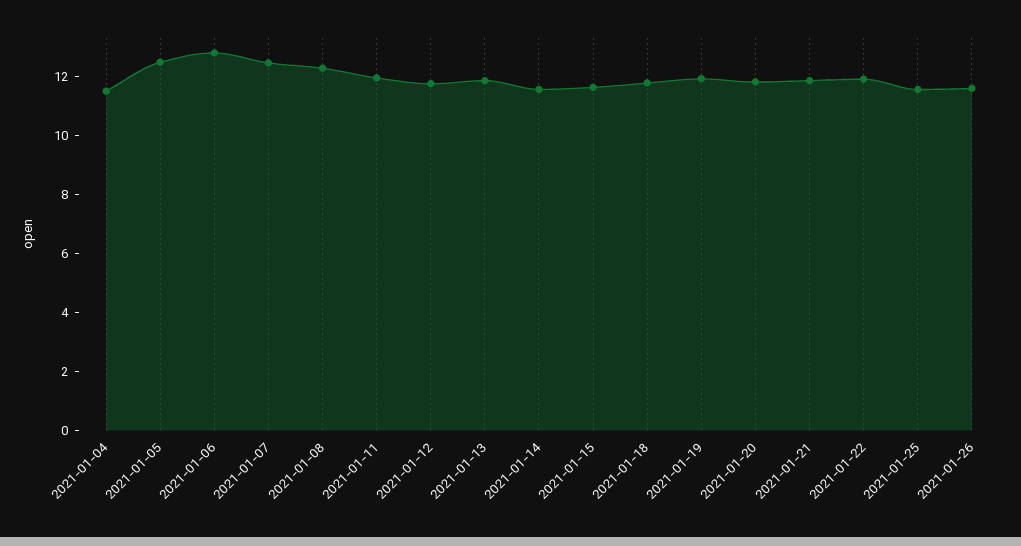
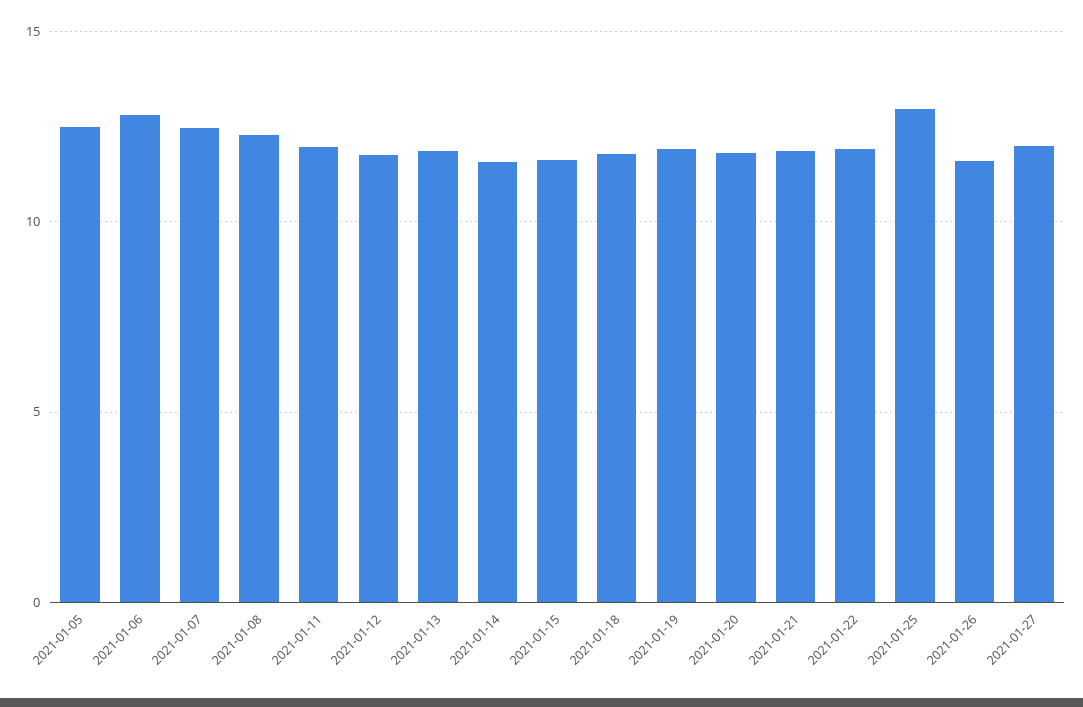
2021-01-04: 11.5 -> none
2021-01-25: 11.5 -> 13
2021-01-27: none -> 12

